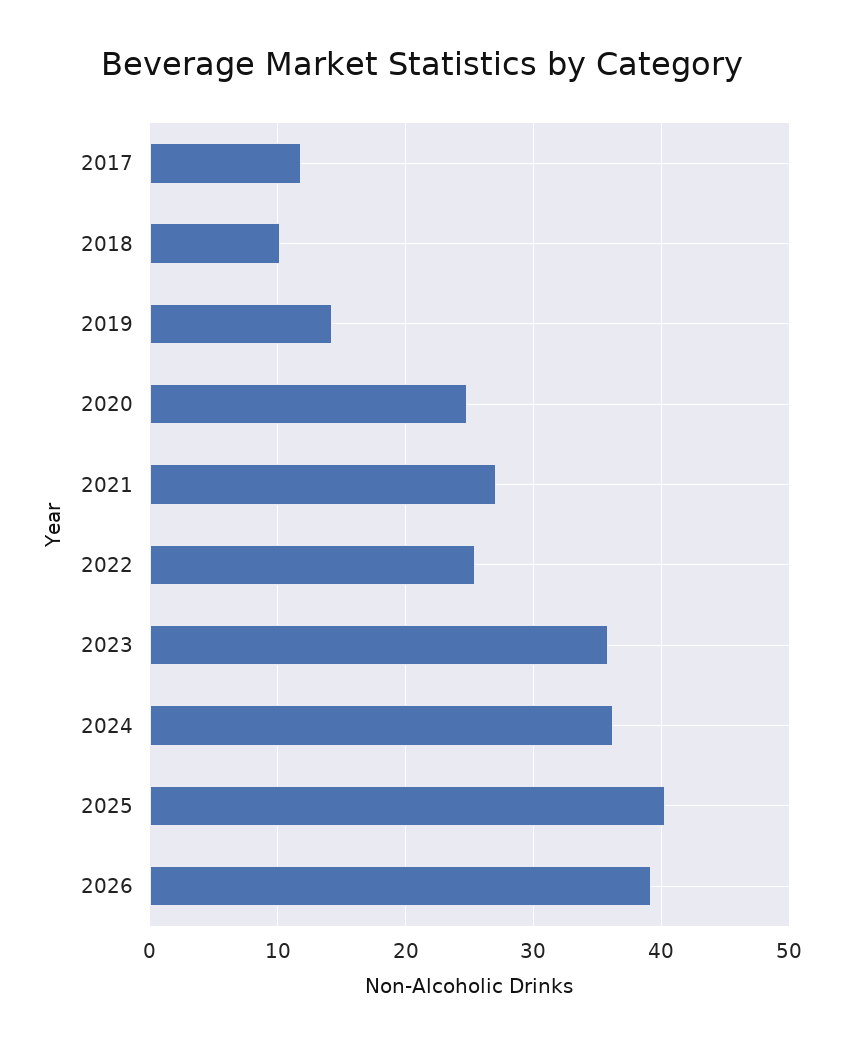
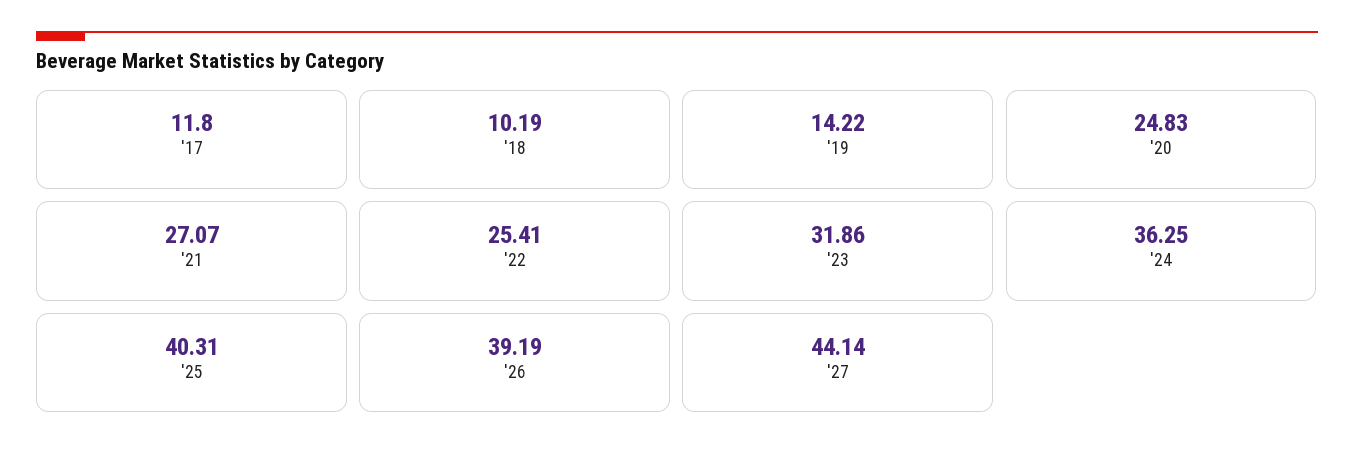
2023: 36 -> 31.86
'27: none -> 44.14

